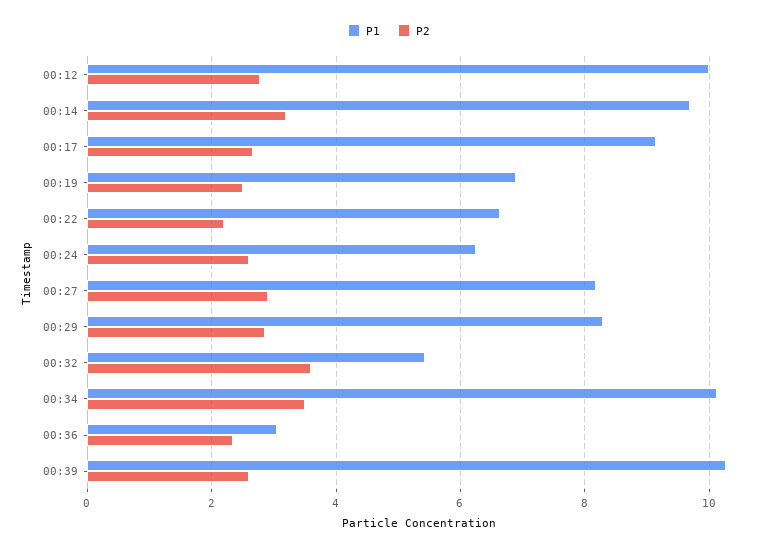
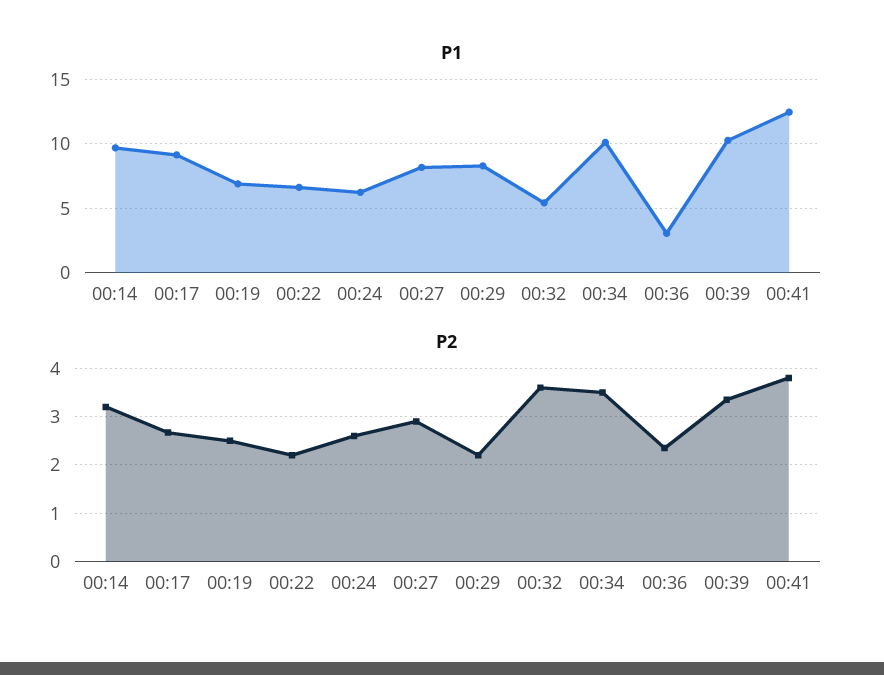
P1, 00:12: 10 -> none
P2, 00:12: 2.8 -> none
P2, 00:29: 2.8 -> 2.2
P2, 00:39: 2.6 -> 3.4
P1, 00:41: none -> 12.5
P2, 00:41: none -> 3.8

